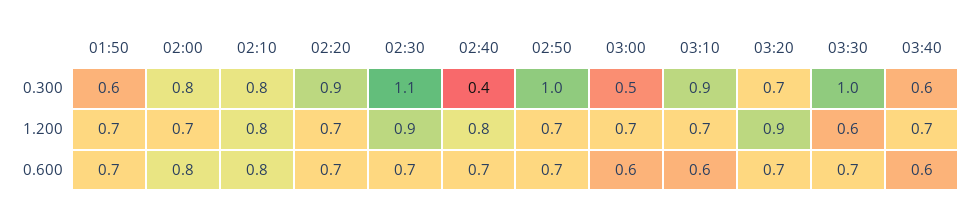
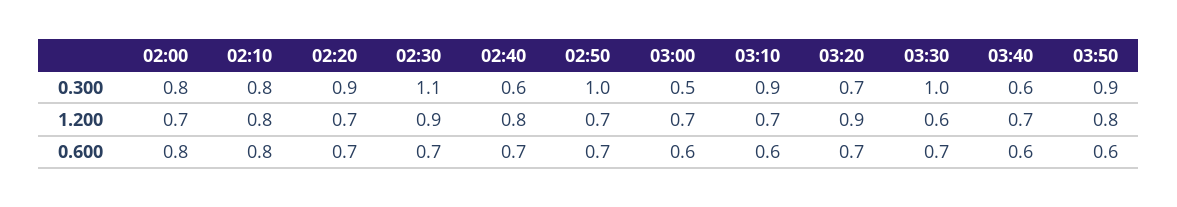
01:50, 0.300: 0.6 -> none
02:40, 0.300: 0.4 -> 0.6
01:50, 1.200: 0.7 -> none
01:50, 0.600: 0.7 -> none
03:50, 0.300: none -> 0.9
03:50, 1.200: none -> 0.8
03:50, 0.600: none -> 0.6

